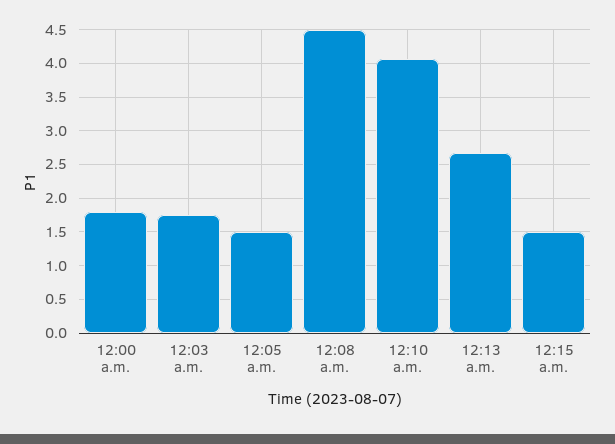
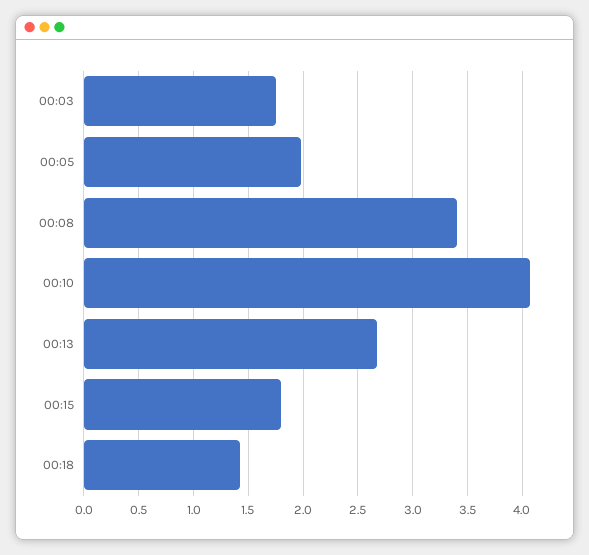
12:00 a.m.: 1.8 -> none
12:05 a.m.: 1.5 -> 2
12:08 a.m.: 4.5 -> 3.4
12:15 a.m.: 1.5 -> 1.8
00:18: none -> 1.4

